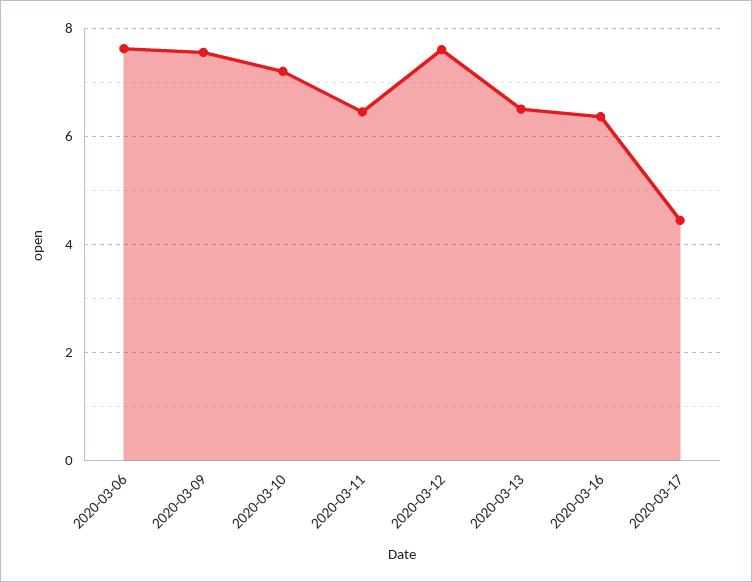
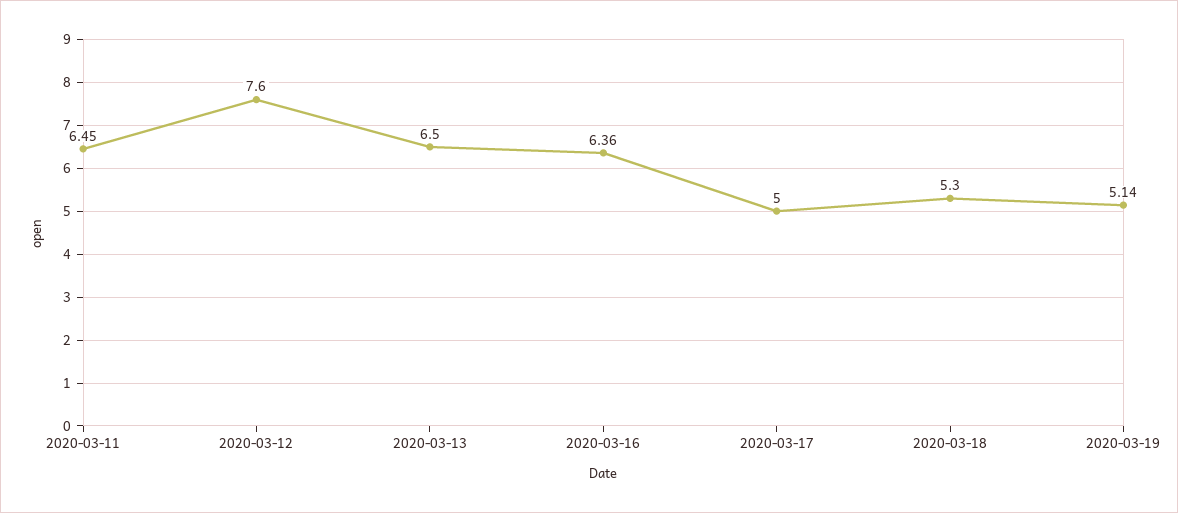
2020-03-06: 7.6 -> none
2020-03-09: 7.6 -> none
2020-03-10: 7.2 -> none
2020-03-17: 4.4 -> 5
2020-03-18: none -> 5.3
2020-03-19: none -> 5.14

